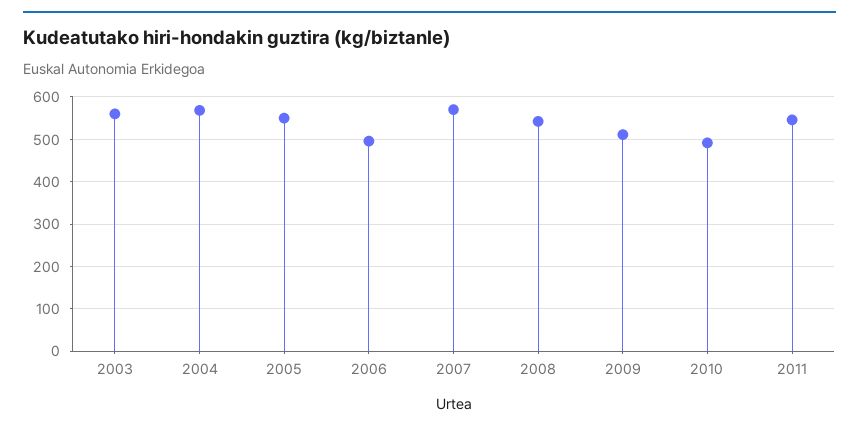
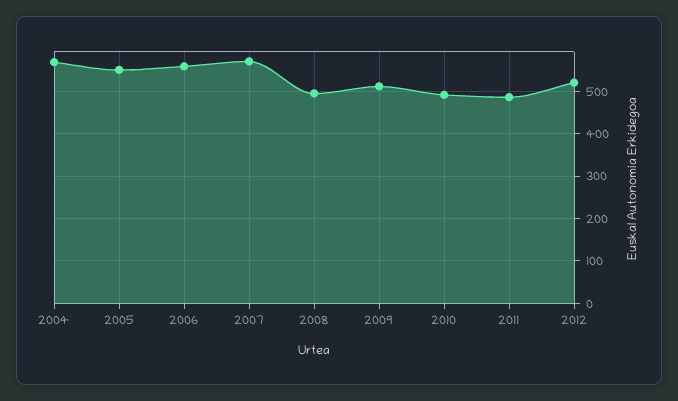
2003: 560 -> none
2006: 500 -> 560
2008: 540 -> 500
2011: 540 -> 480
2012: none -> 520

